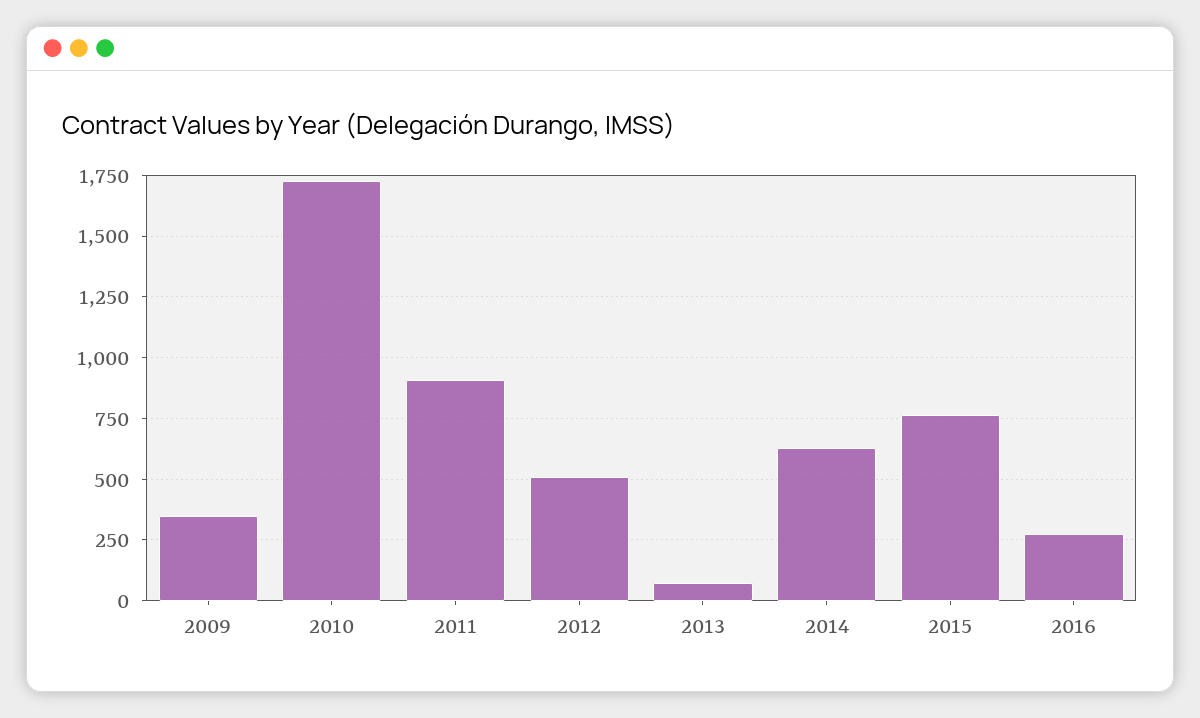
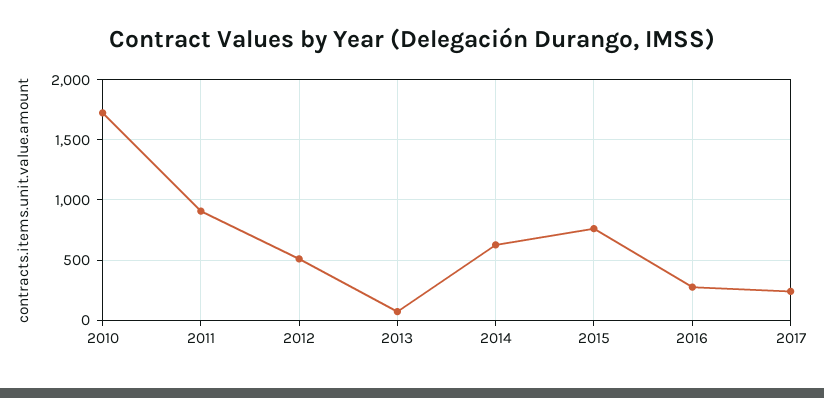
2009: 350 -> none
2017: none -> 250

